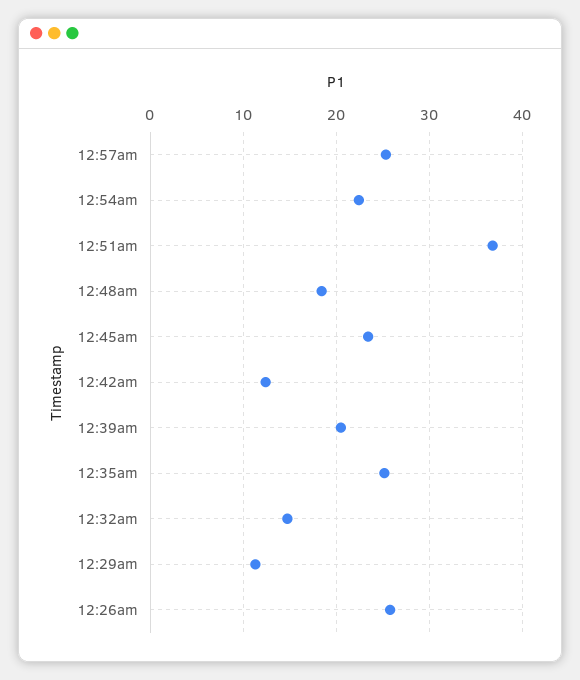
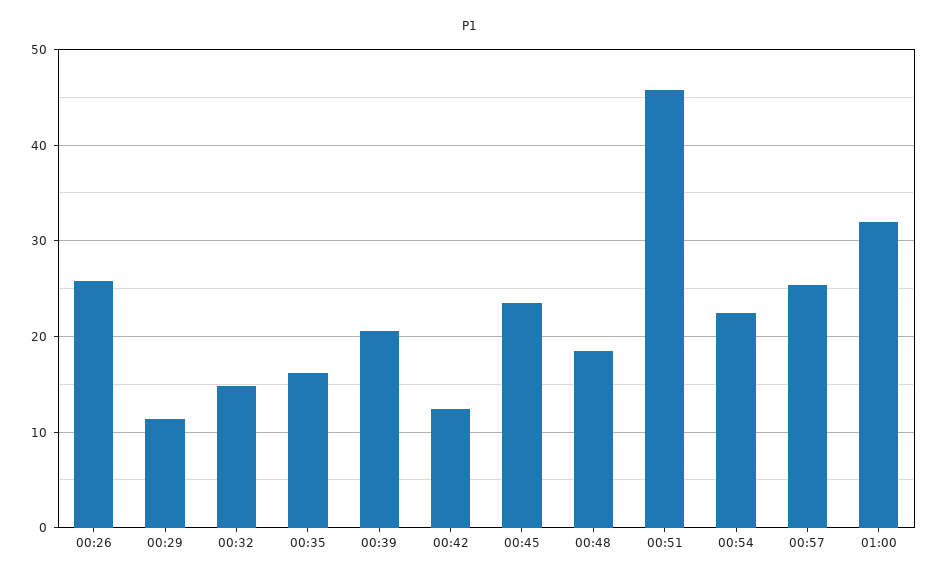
12:51am: 37 -> 46
12:35am: 25 -> 16
01:00: none -> 32

